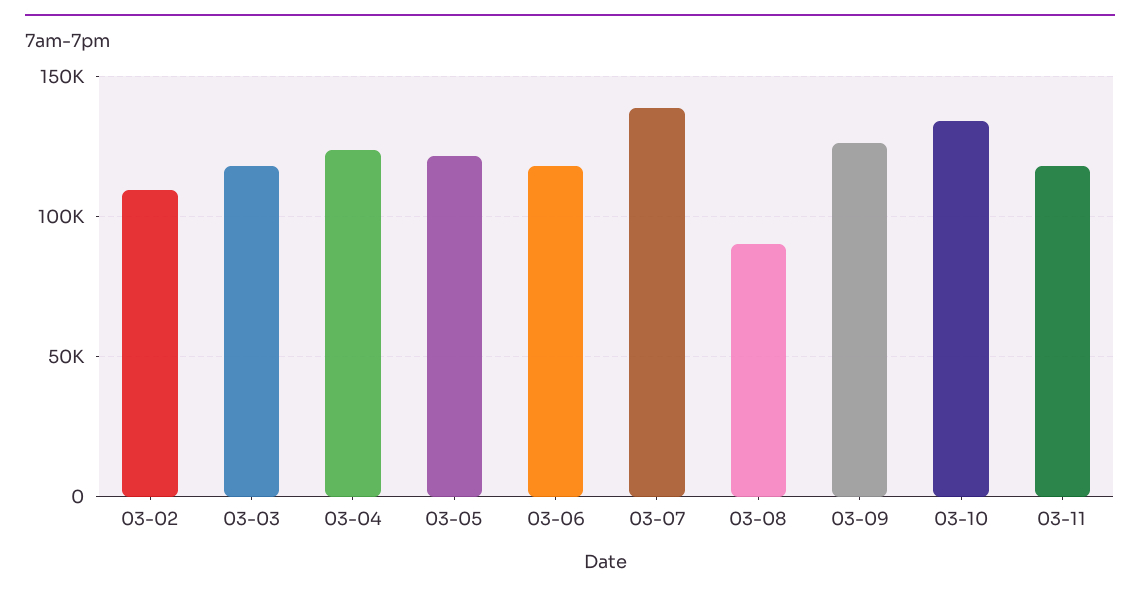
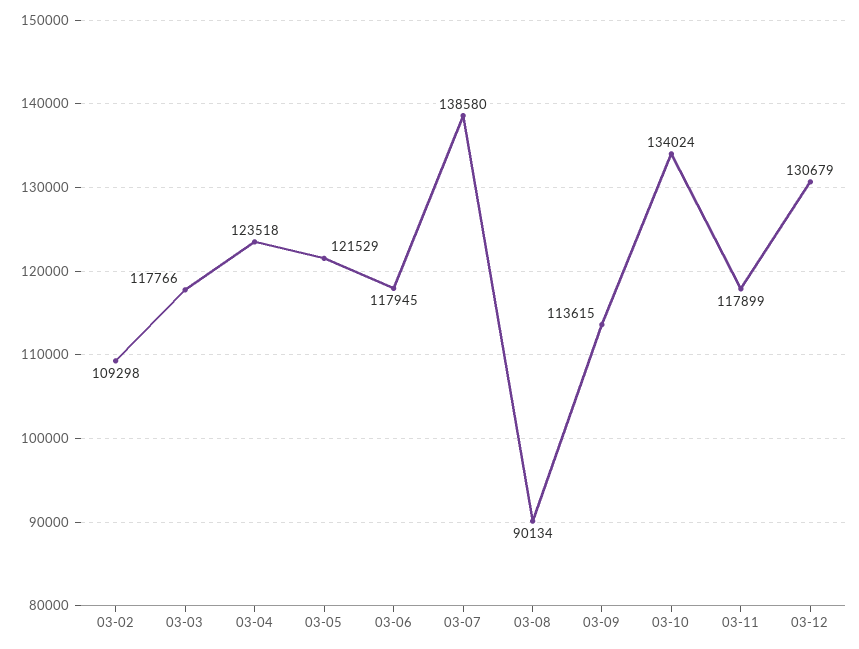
03-09: 125000 -> 113615
03-12: none -> 130679

